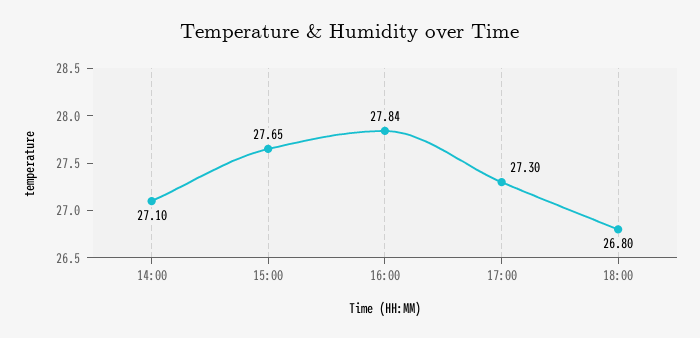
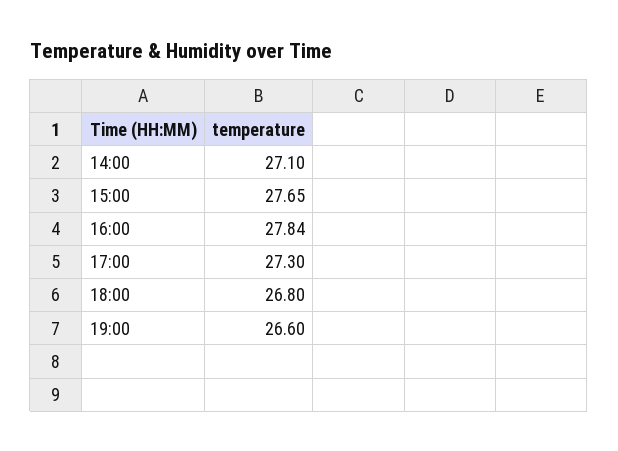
19:00: none -> 26.6

